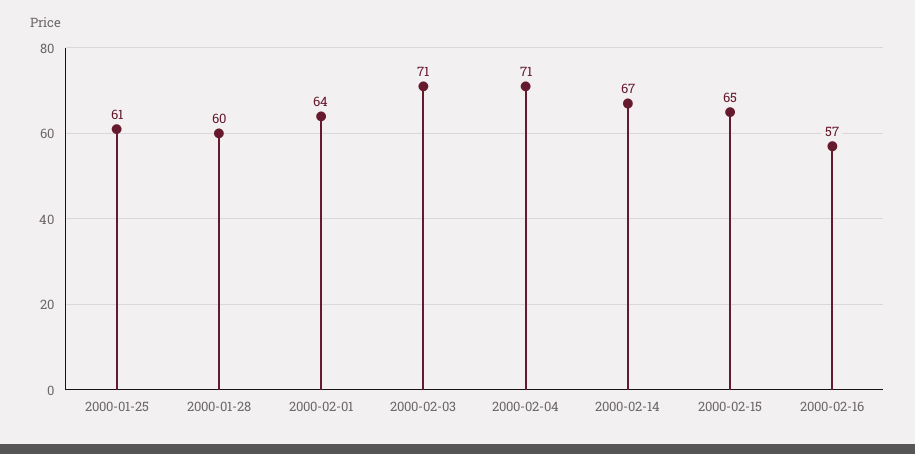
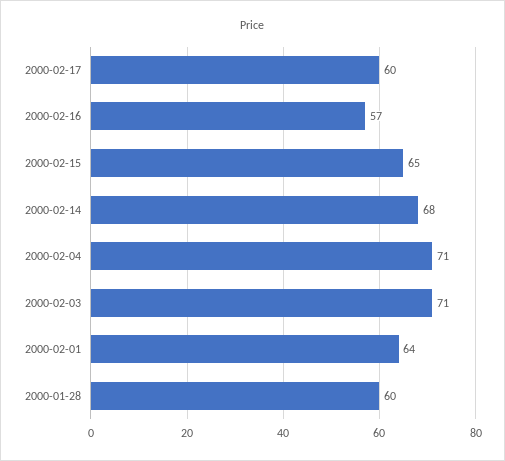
2000-01-25: 61 -> none
2000-02-14: 67 -> 68
2000-02-17: none -> 60

